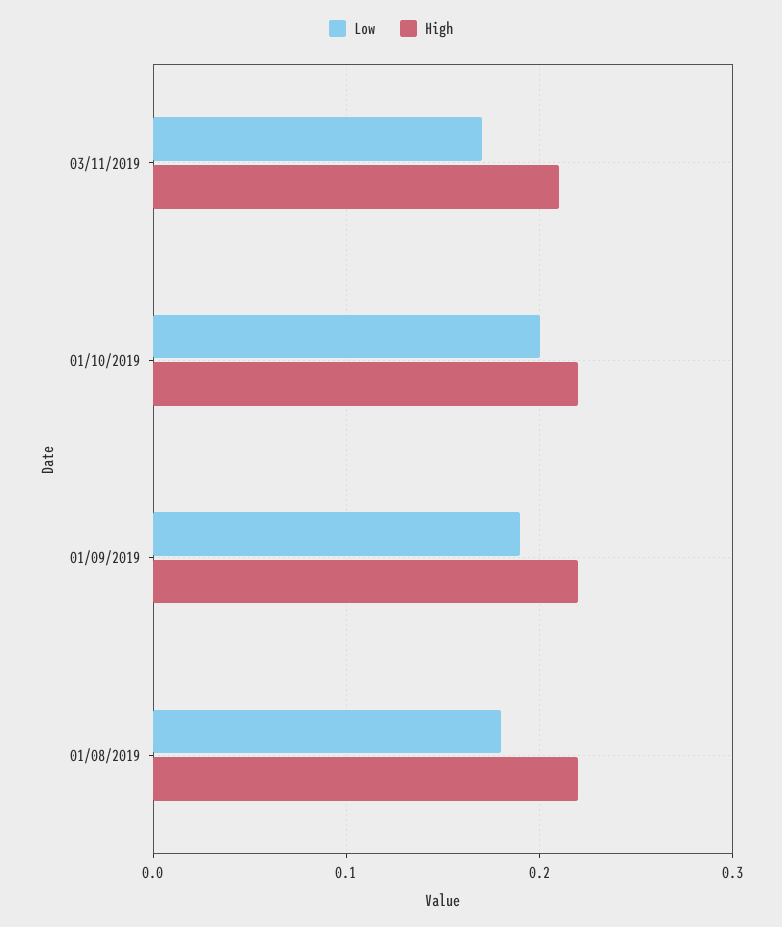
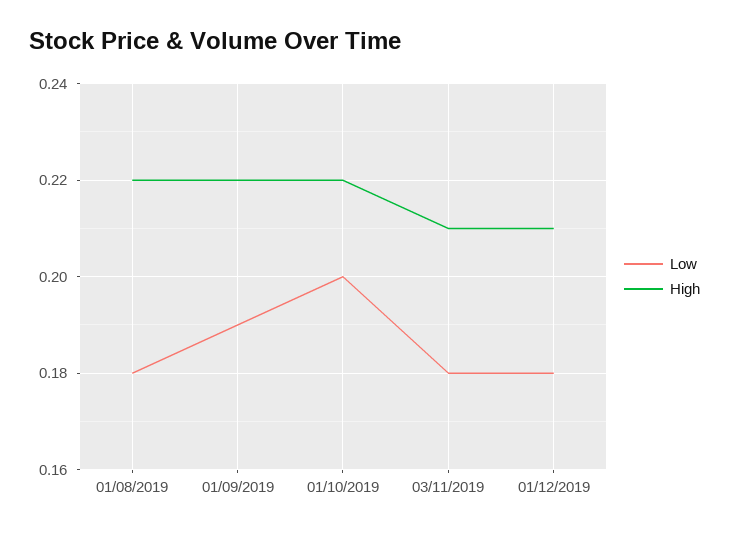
Low, 03/11/2019: 0.17 -> 0.18
Low, 01/12/2019: none -> 0.18
High, 01/12/2019: none -> 0.21

